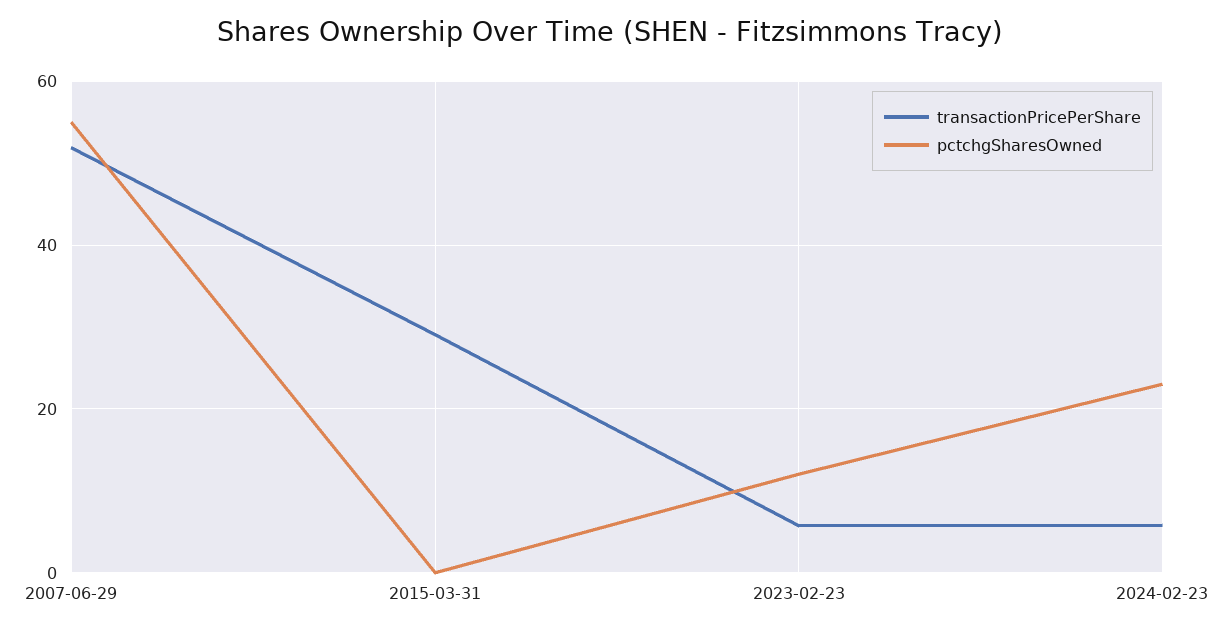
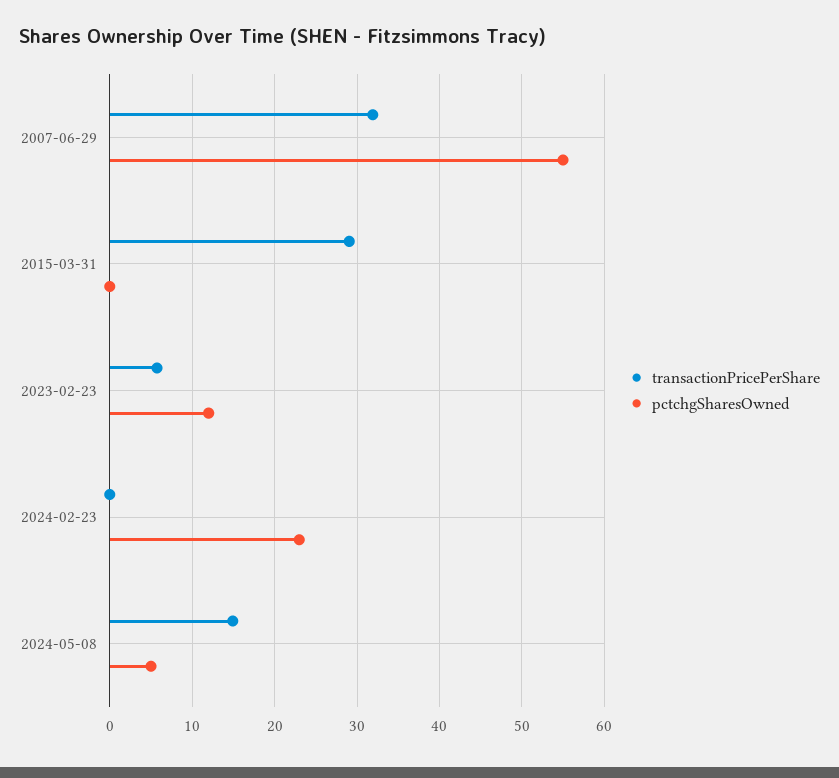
transactionPricePerShare, 2007-06-29: 52 -> 32
transactionPricePerShare, 2024-02-23: 6 -> 0
transactionPricePerShare, 2024-05-08: none -> 15
pctchgSharesOwned, 2024-05-08: none -> 5

